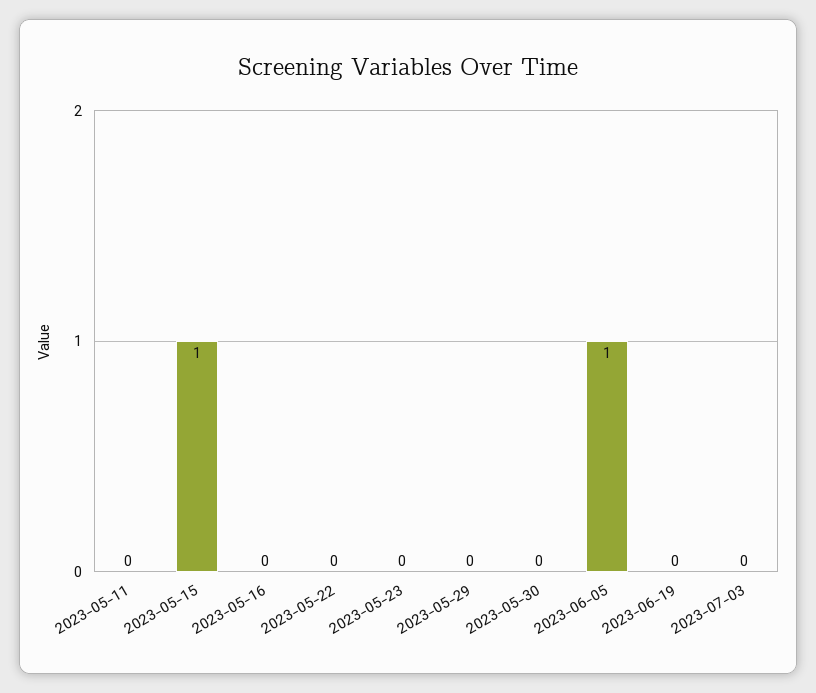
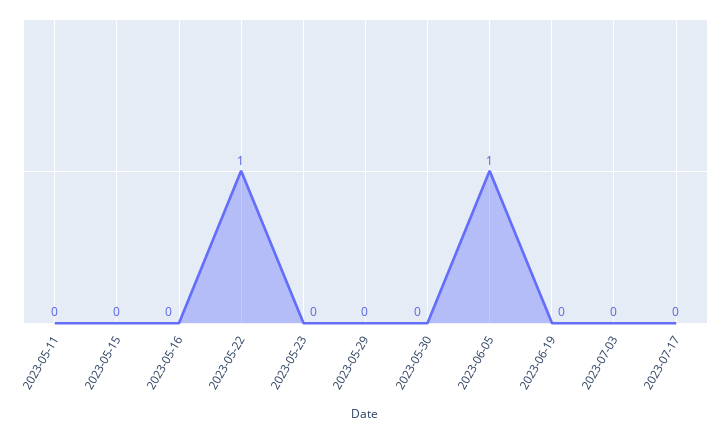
2023-05-15: 1 -> 0
2023-05-22: 0 -> 1
2023-07-17: none -> 0

